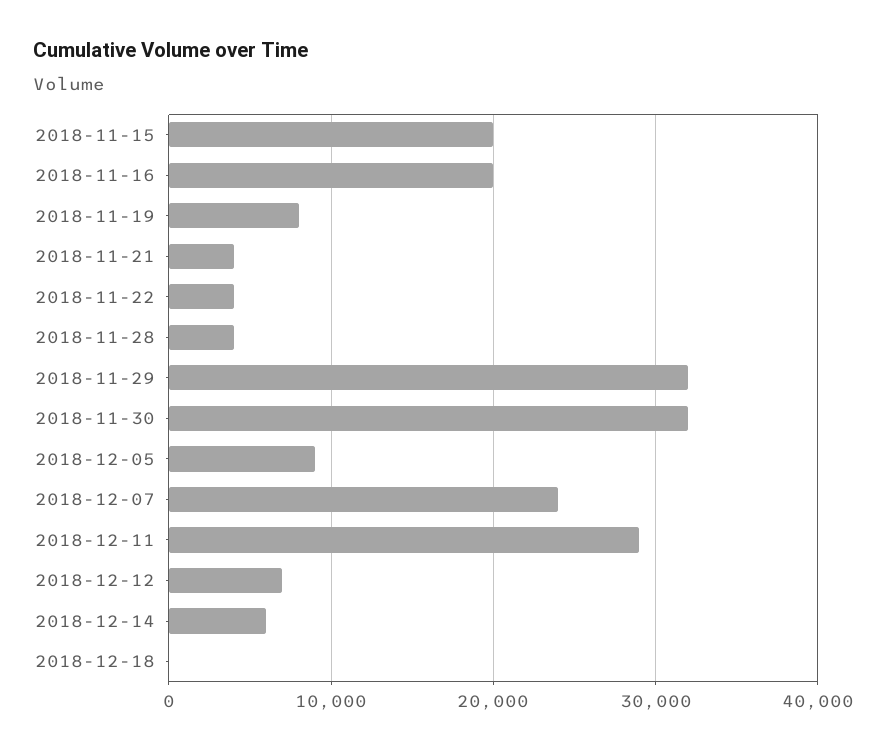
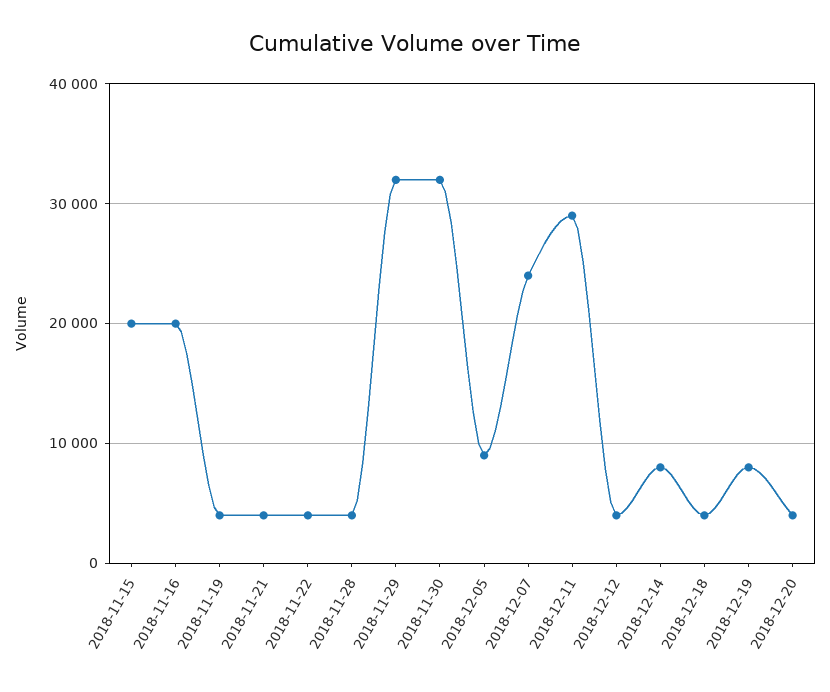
2018-11-19: 8000 -> 4000
2018-12-12: 7000 -> 4000
2018-12-14: 6000 -> 8000
2018-12-18: 0 -> 4000
2018-12-19: none -> 8000
2018-12-20: none -> 4000

